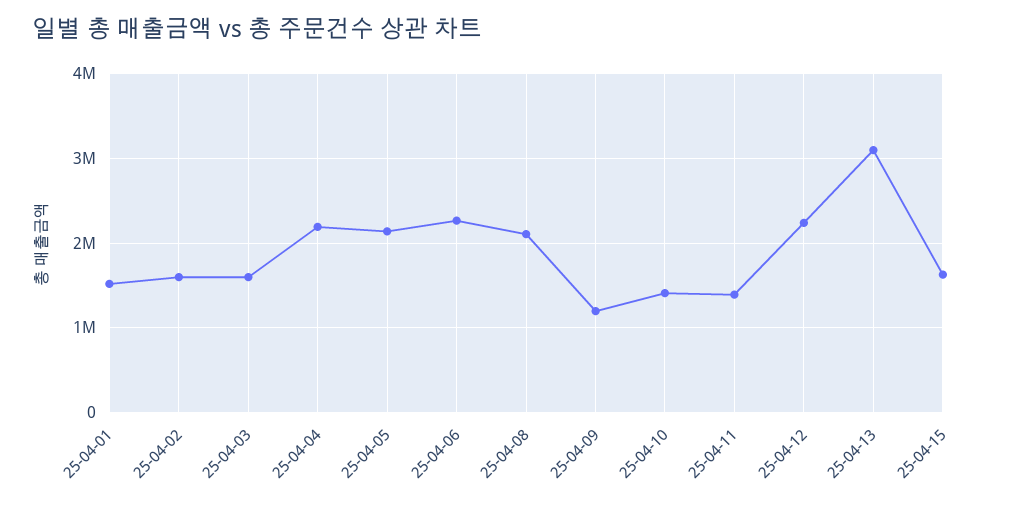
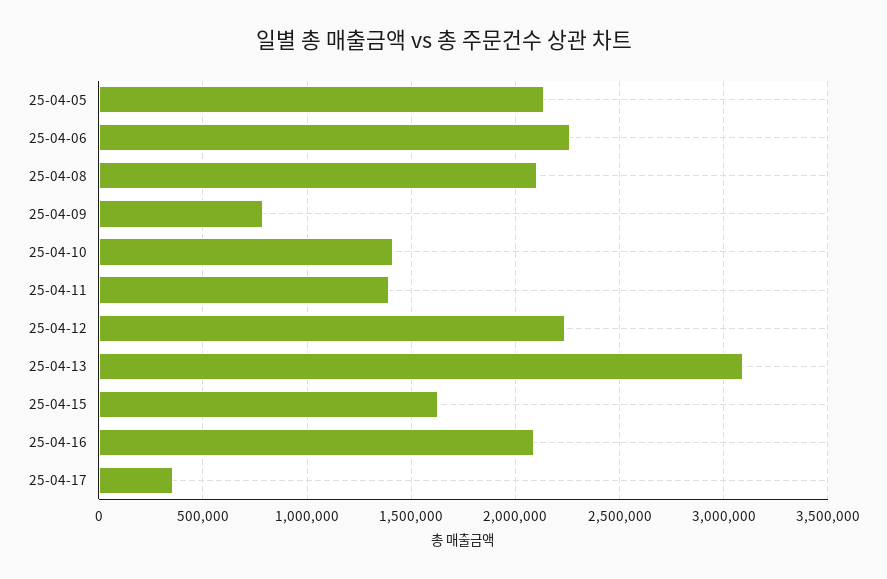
25-04-01: 1500000 -> none
25-04-02: 1600000 -> none
25-04-03: 1600000 -> none
25-04-04: 2200000 -> none
25-04-09: 1200000 -> 800000
25-04-16: none -> 2100000
25-04-17: none -> 350000

